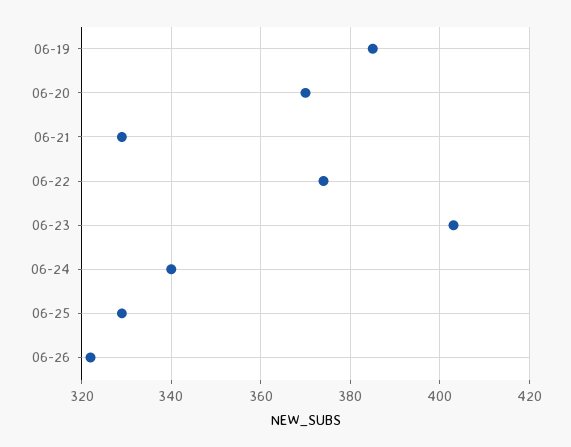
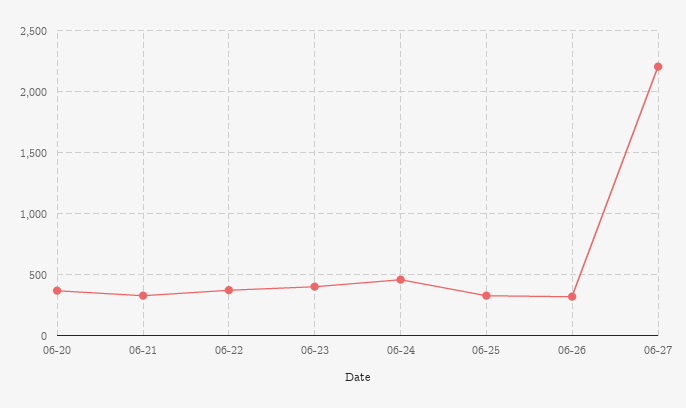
06-19: 385 -> none
06-24: 340 -> 450
06-27: none -> 2200

